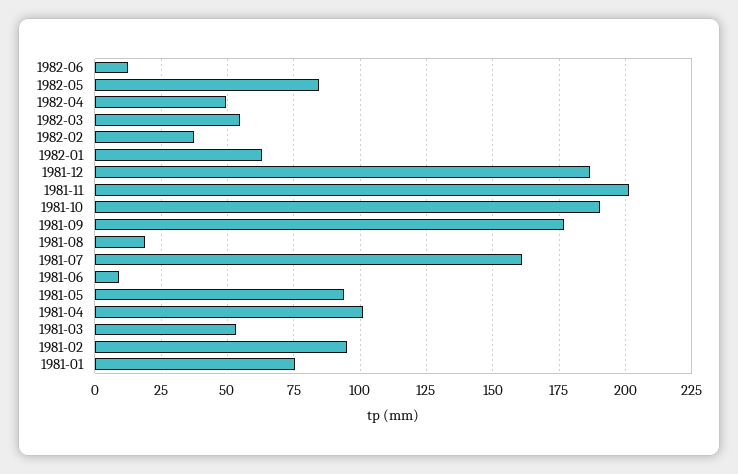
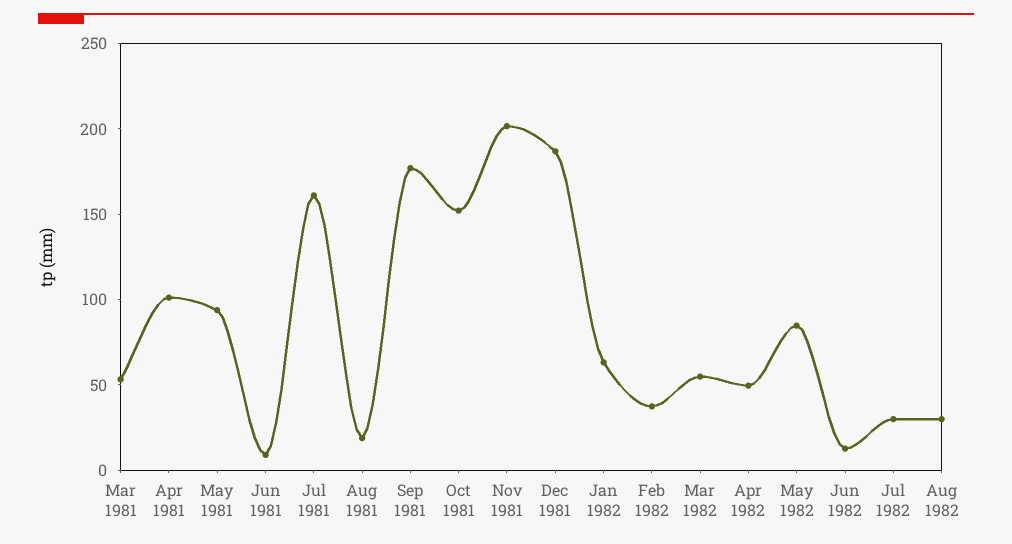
1981-10: 190 -> 150
1981-02: 95 -> none
1981-01: 75 -> none
Jul 1982: none -> 30
Aug 1982: none -> 30

